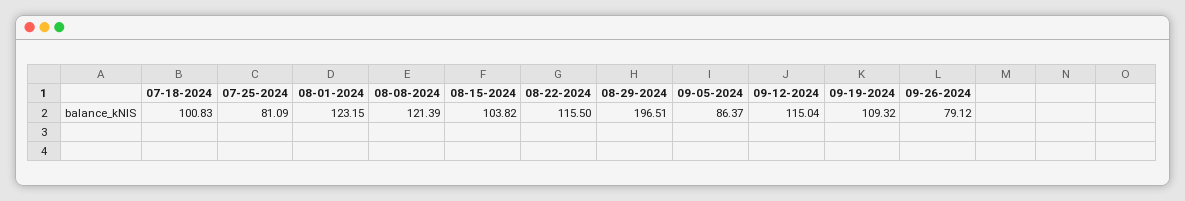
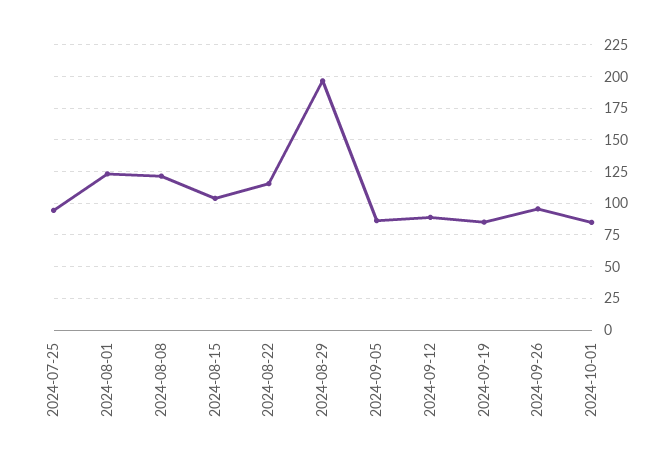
07-18-2024: 100.83 -> none
07-25-2024: 81.09 -> 95
09-12-2024: 115.04 -> 90
09-19-2024: 109.32 -> 85
09-26-2024: 79.12 -> 95
2024-10-01: none -> 85

